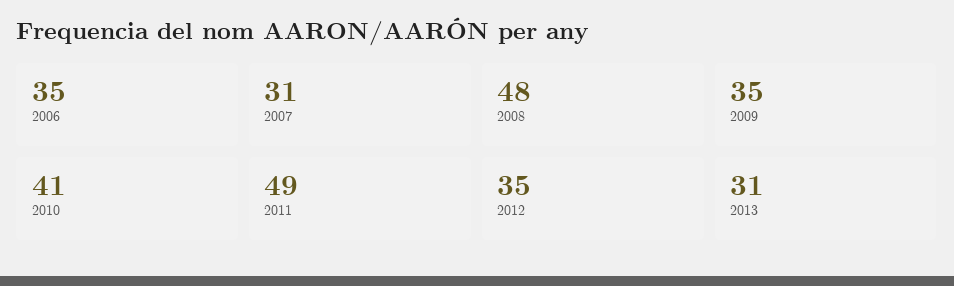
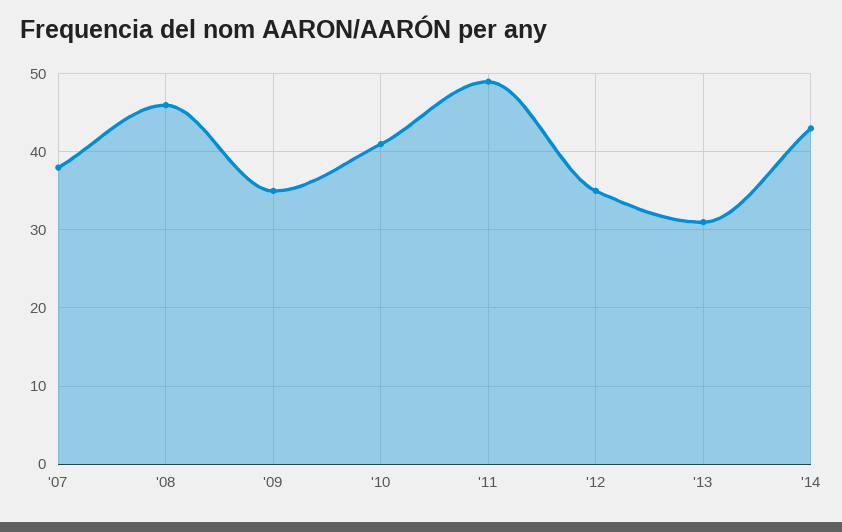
2006: 35 -> none
2007: 31 -> 38
2008: 48 -> 46
'14: none -> 43

